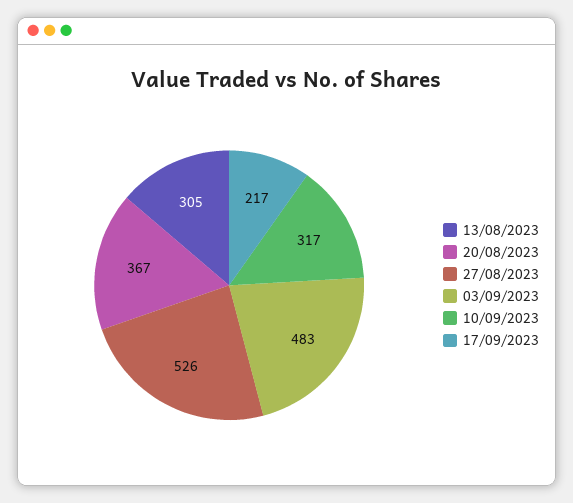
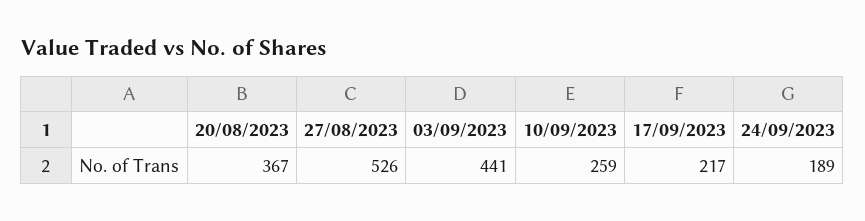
13/08/2023: 305 -> none
03/09/2023: 483 -> 441
10/09/2023: 317 -> 259
24/09/2023: none -> 189

